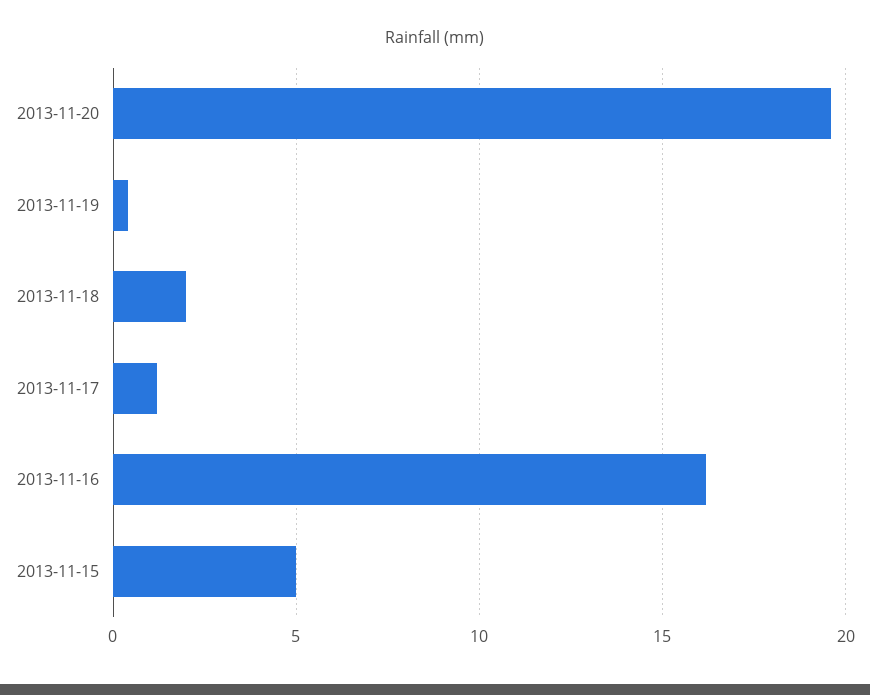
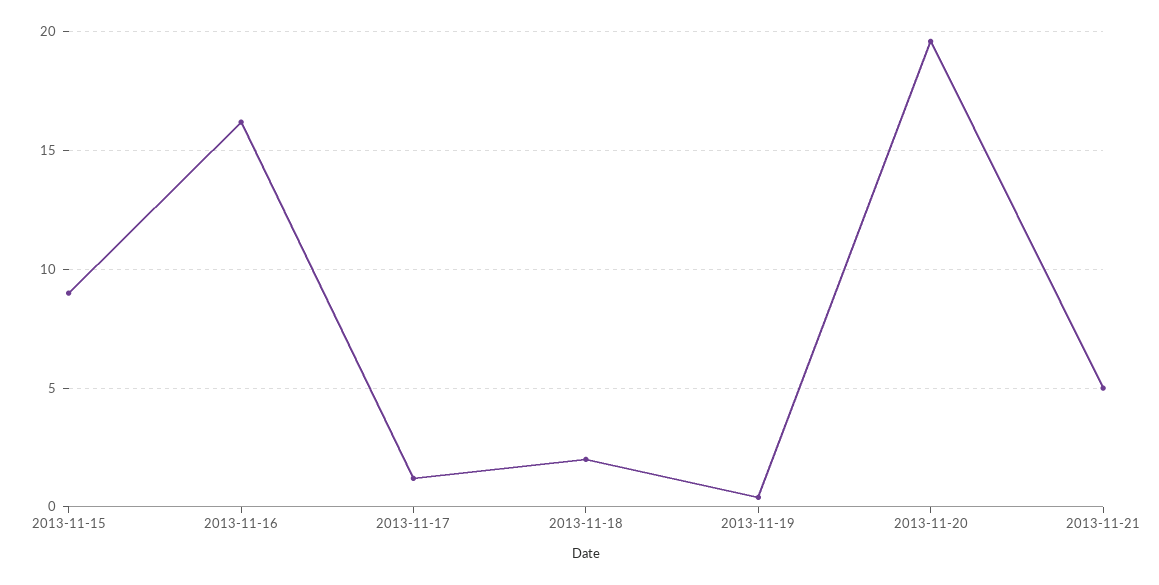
2013-11-15: 5 -> 9
2013-11-21: none -> 5

